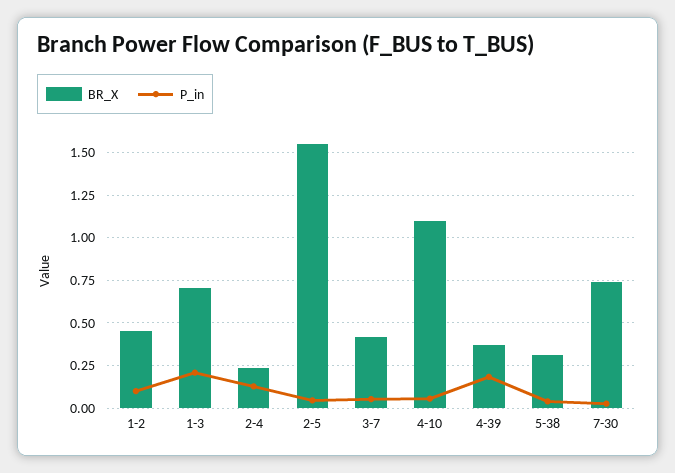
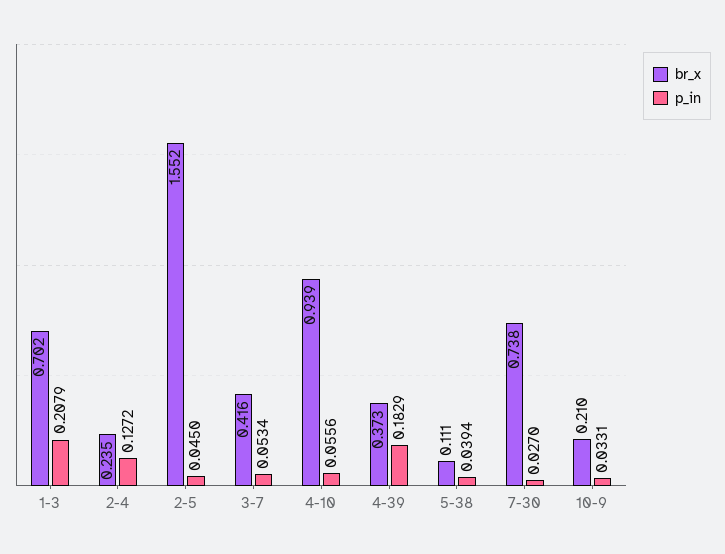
BR_X, 1-2: 0.45 -> none
P_in, 1-2: 0.1 -> none
BR_X, 4-10: 1.1 -> 0.939
BR_X, 5-38: 0.3 -> 0.111
BR_X, 10-9: none -> 0.21
P_in, 10-9: none -> 0.0331

